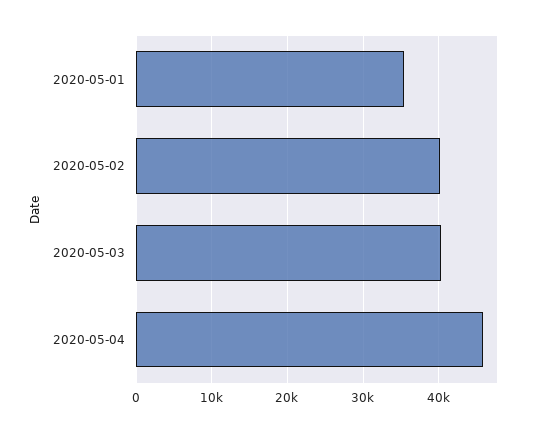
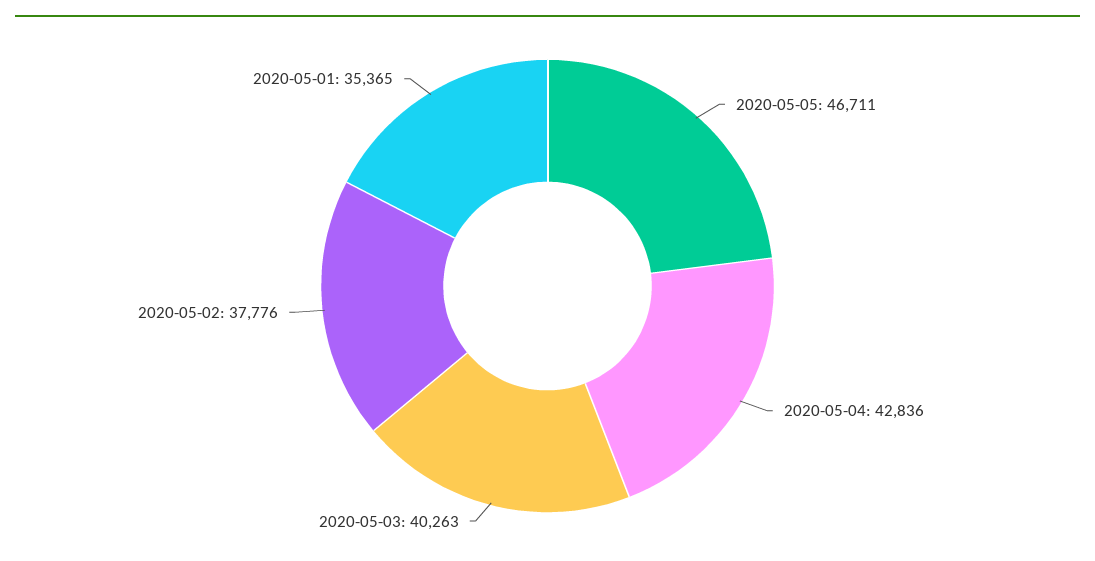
2020-05-02: 40000 -> 37776
2020-05-04: 46000 -> 42836
2020-05-05: none -> 46711

